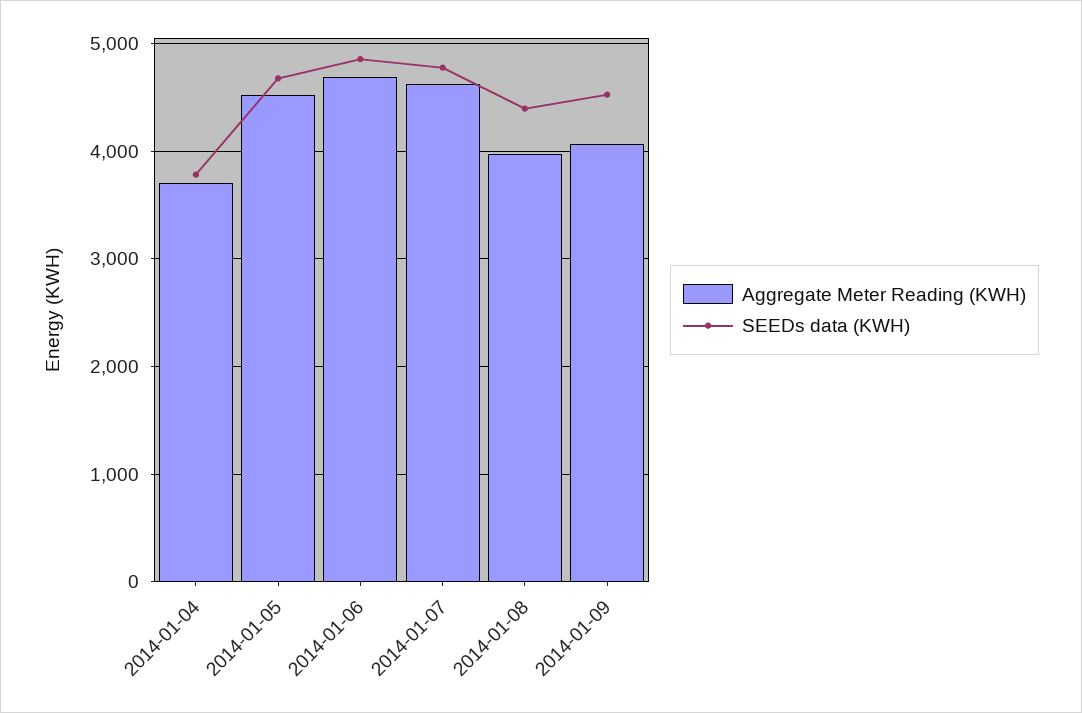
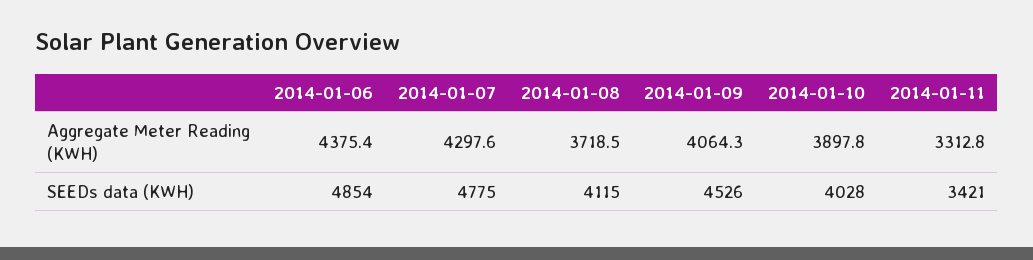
Aggregate Meter Reading (KWH), 2014-01-04: 3700 -> none
SEEDs data (KWH), 2014-01-04: 3800 -> none
Aggregate Meter Reading (KWH), 2014-01-05: 4500 -> none
SEEDs data (KWH), 2014-01-05: 4700 -> none
Aggregate Meter Reading (KWH), 2014-01-06: 4700 -> 4375.4
Aggregate Meter Reading (KWH), 2014-01-07: 4600 -> 4297.6
Aggregate Meter Reading (KWH), 2014-01-08: 4000 -> 3718.5
SEEDs data (KWH), 2014-01-08: 4400 -> 4115
Aggregate Meter Reading (KWH), 2014-01-10: none -> 3897.8
Aggregate Meter Reading (KWH), 2014-01-11: none -> 3312.8
SEEDs data (KWH), 2014-01-10: none -> 4028
SEEDs data (KWH), 2014-01-11: none -> 3421

